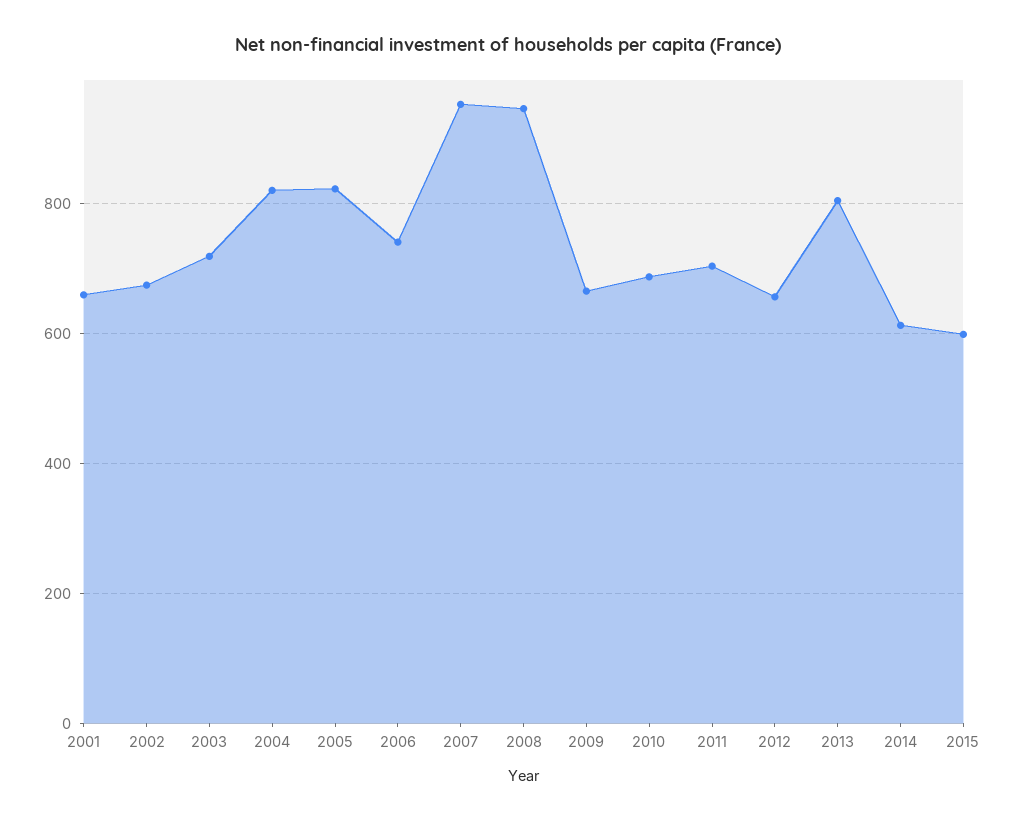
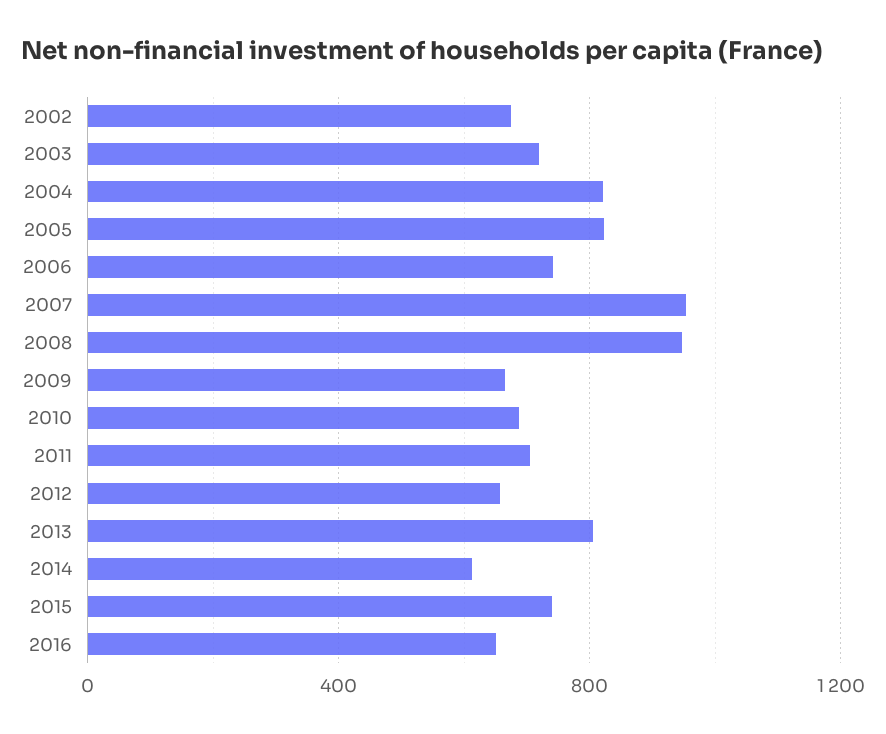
2001: 660 -> none
2015: 600 -> 750
2016: none -> 650

